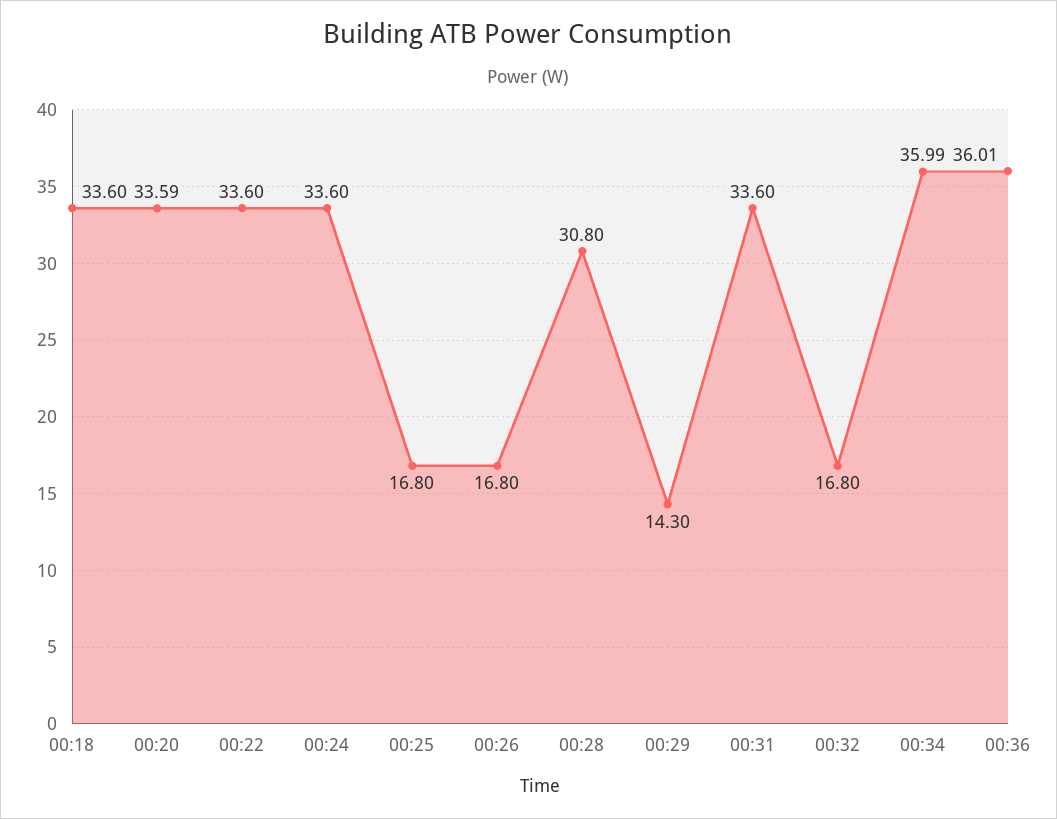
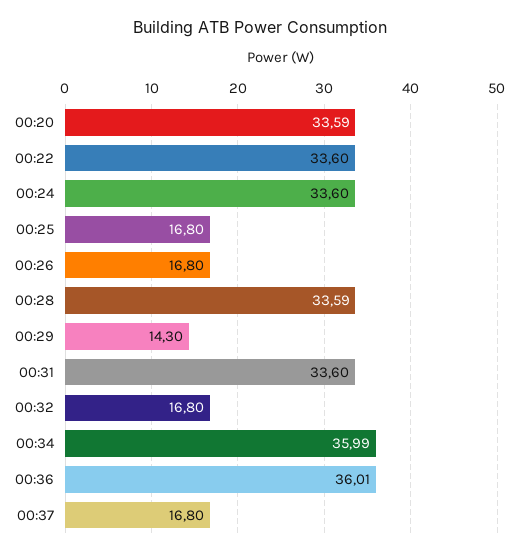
00:18: 33.6 -> none
00:28: 30.8 -> 33.59
00:37: none -> 16.8

